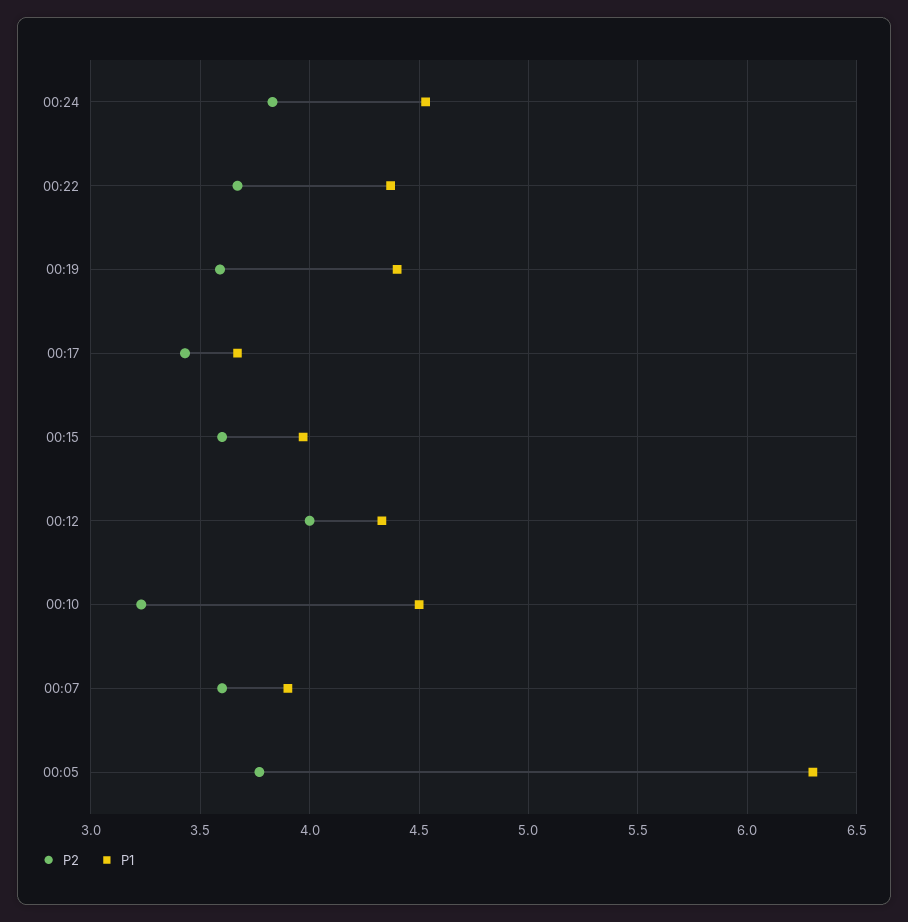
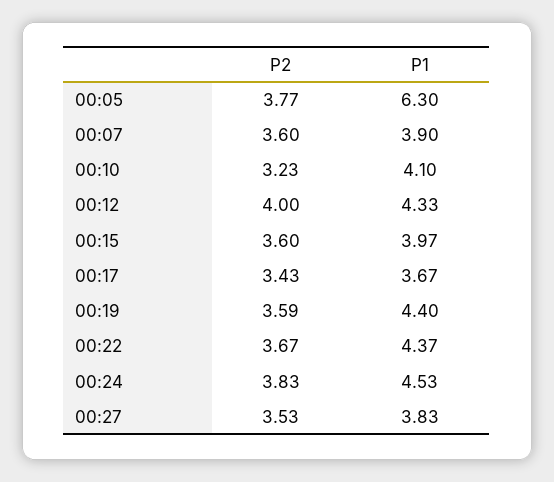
P1, 00:10: 4.5 -> 4.1
P2, 00:27: none -> 3.53
P1, 00:27: none -> 3.83

